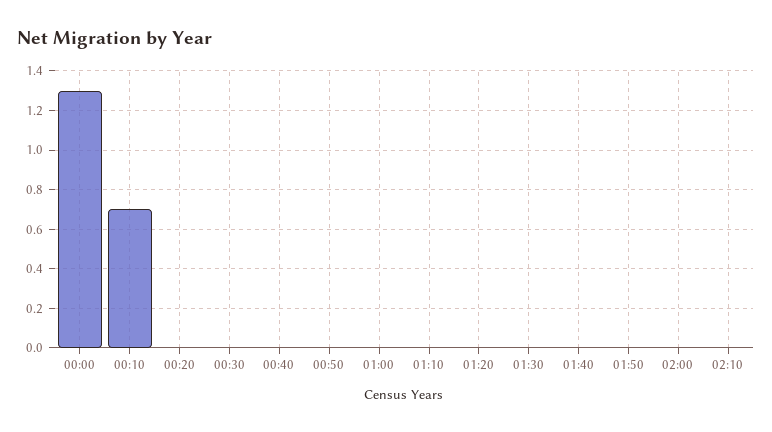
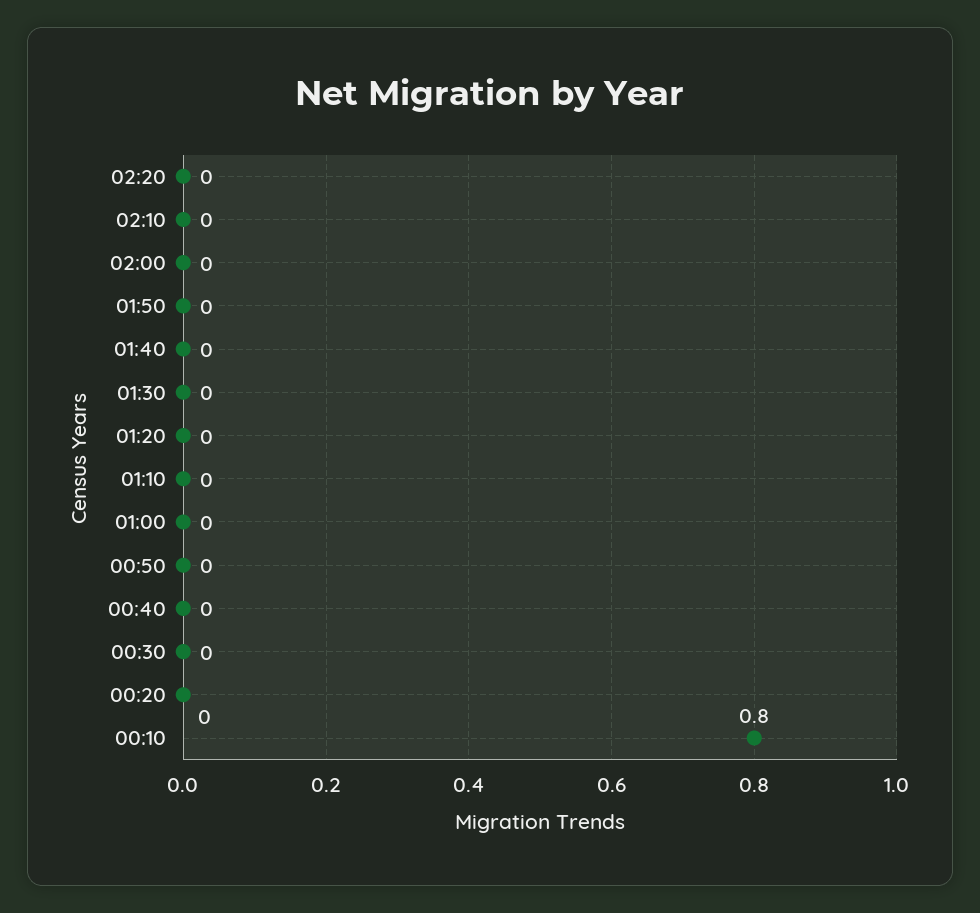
00:00: 1.3 -> none
00:10: 0.7 -> 0.8
02:20: none -> 0

